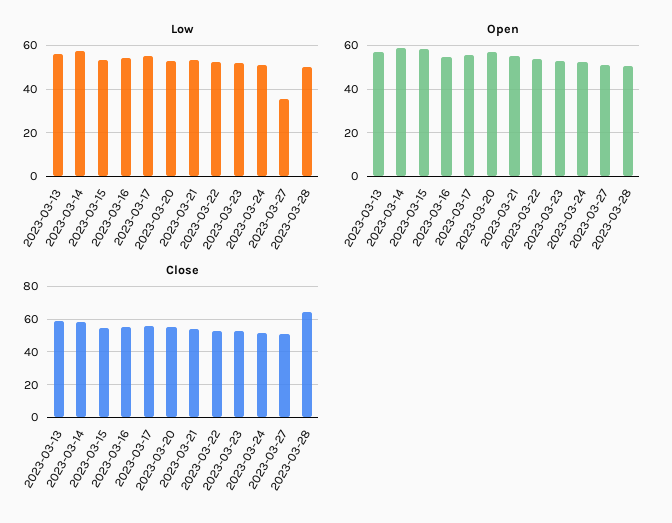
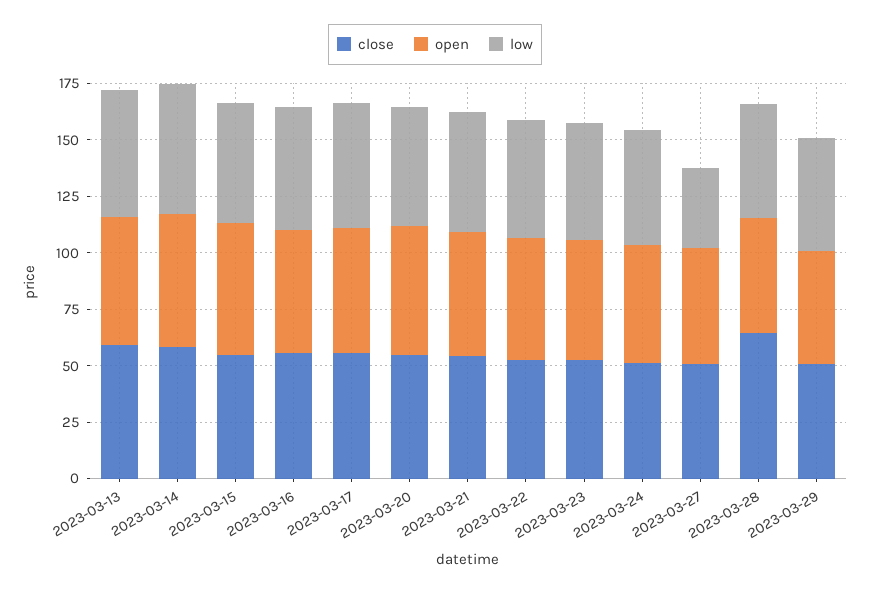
Close, 2023-03-29: none -> 50
Open, 2023-03-29: none -> 50
Low, 2023-03-29: none -> 50

